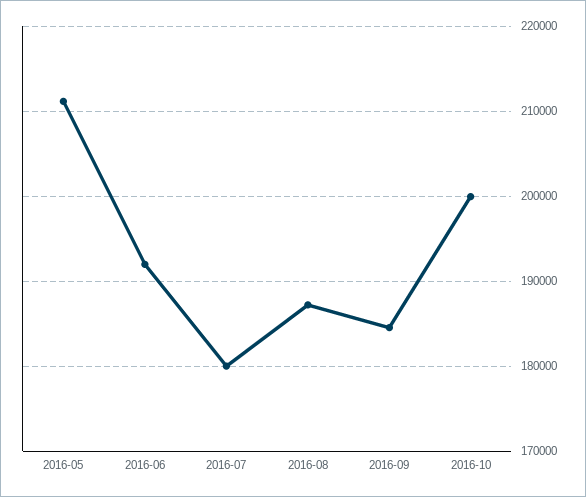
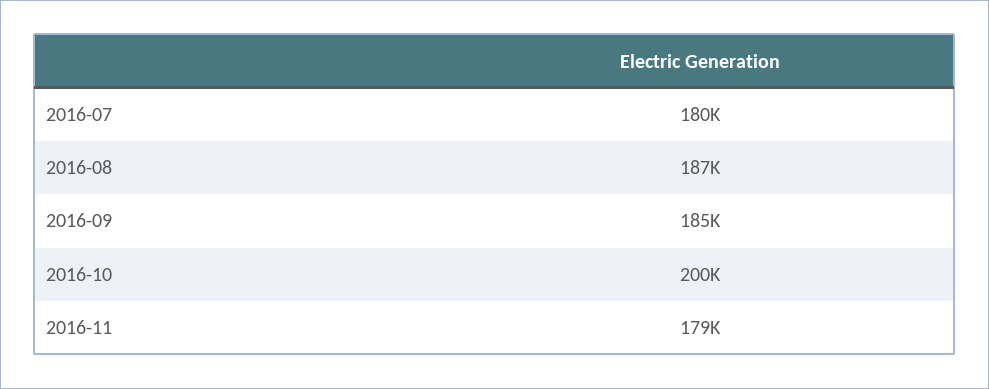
2016-05: 211000 -> none
2016-06: 192000 -> none
2016-11: none -> 179000

